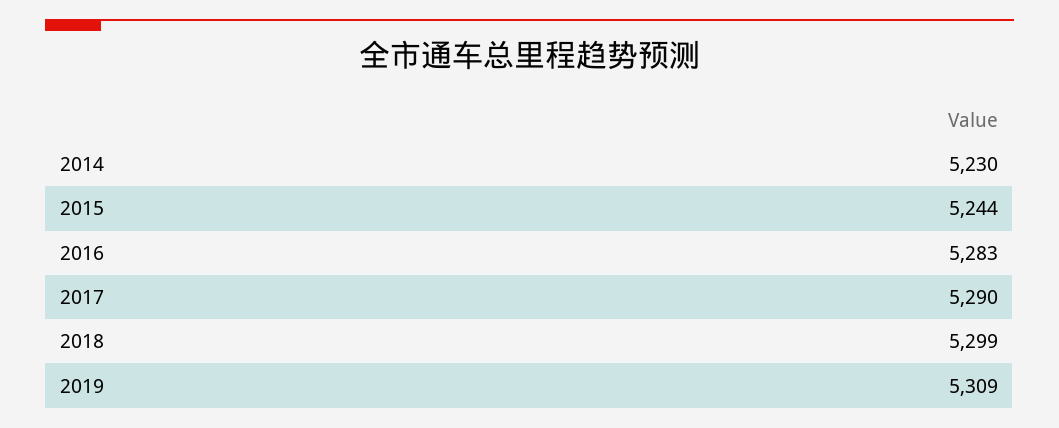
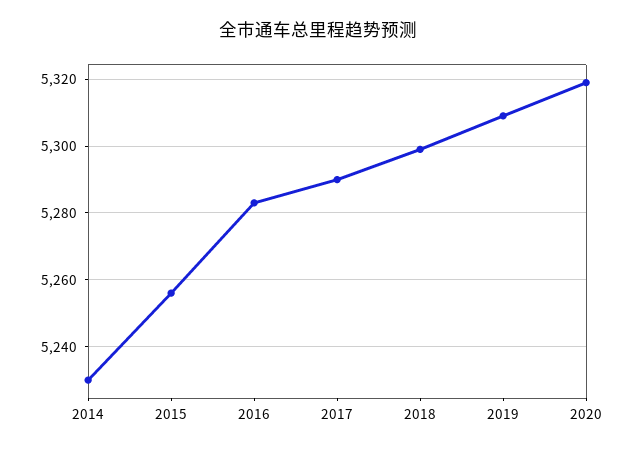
2015: 5244 -> 5255
2020: none -> 5320

